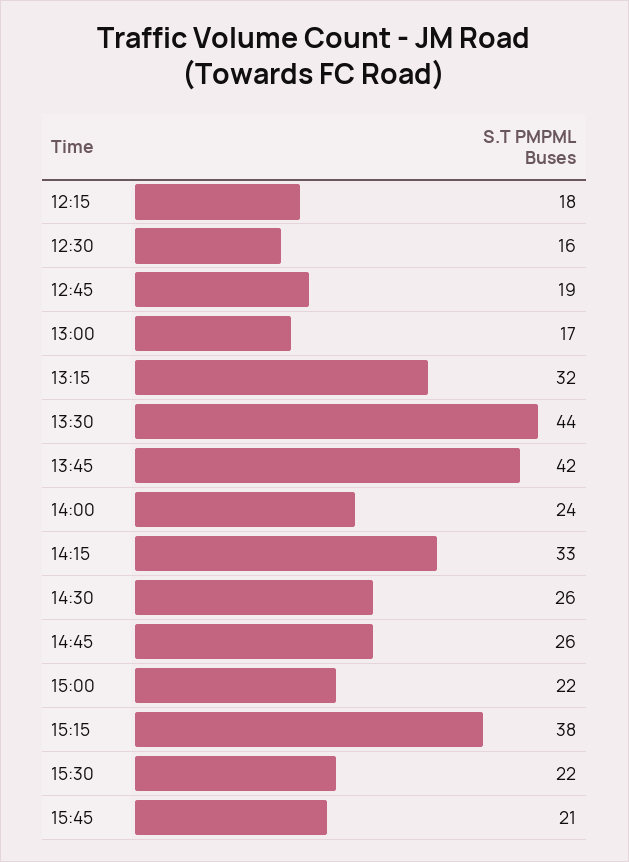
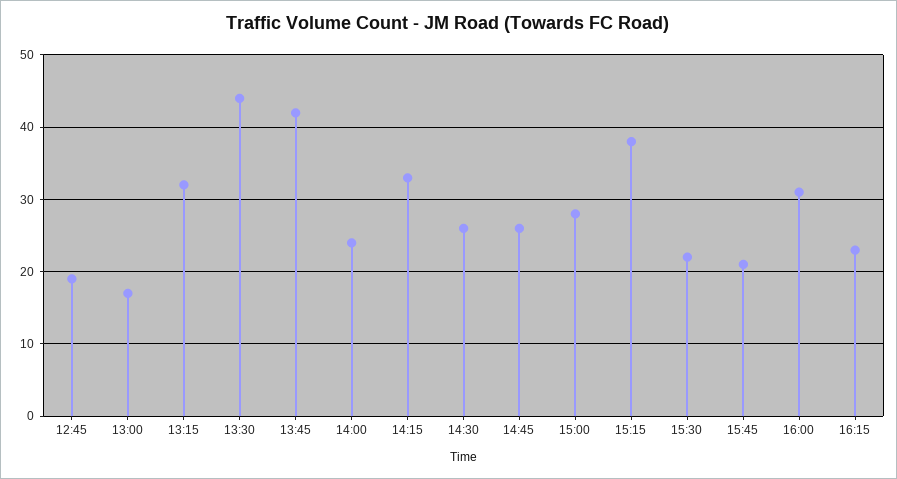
12:15: 18 -> none
12:30: 16 -> none
15:00: 22 -> 28
16:00: none -> 31
16:15: none -> 23

